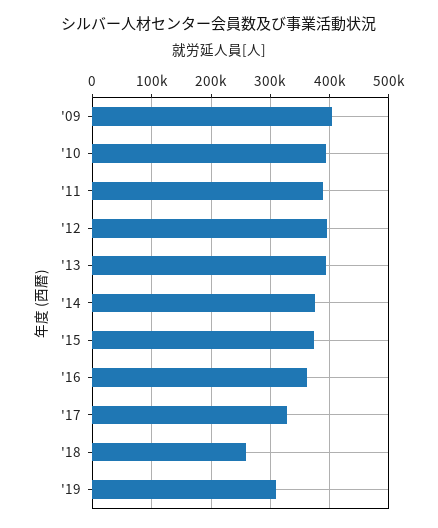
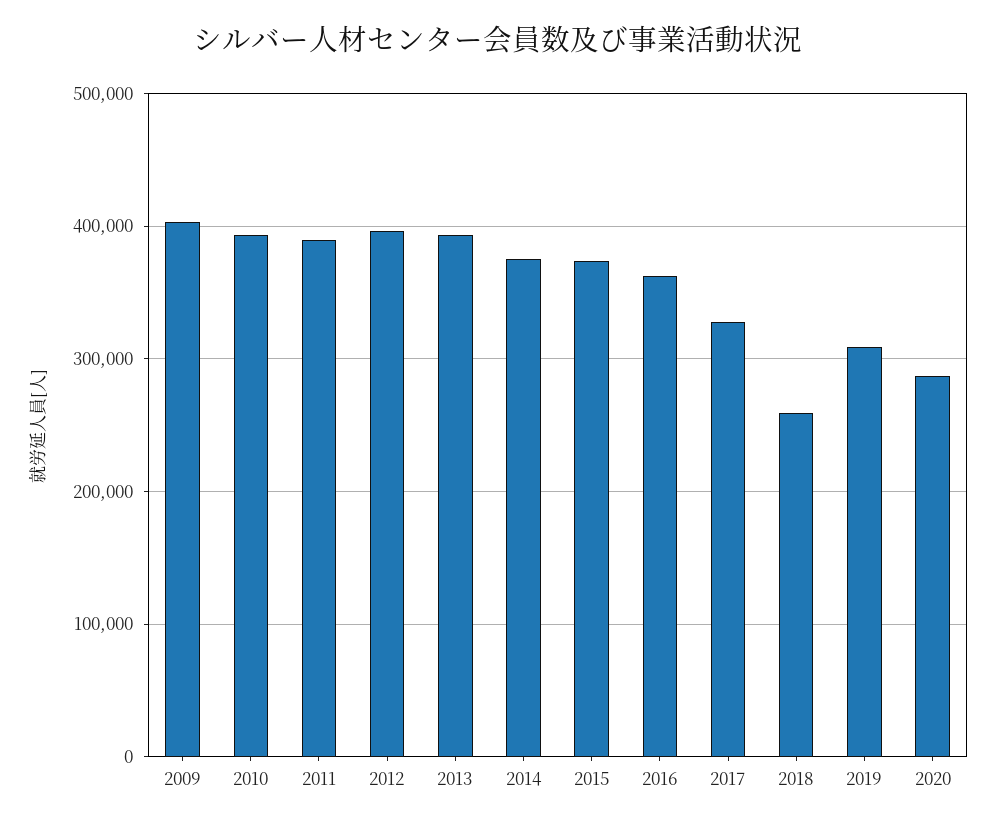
2020: none -> 290000

